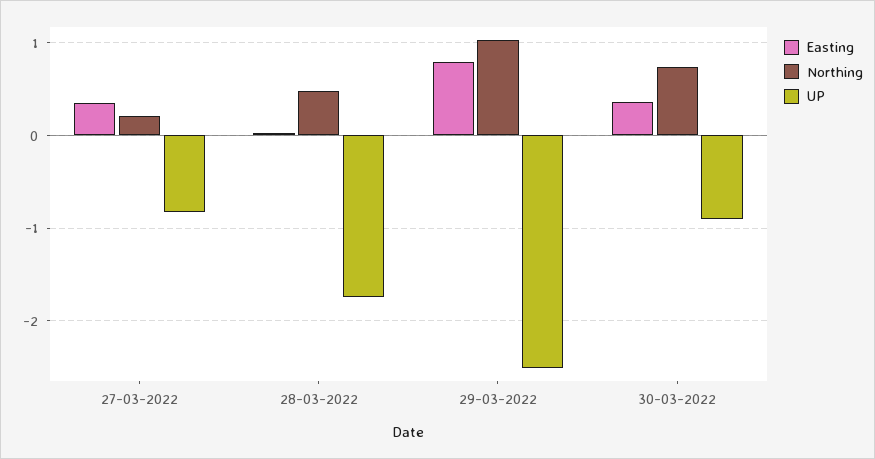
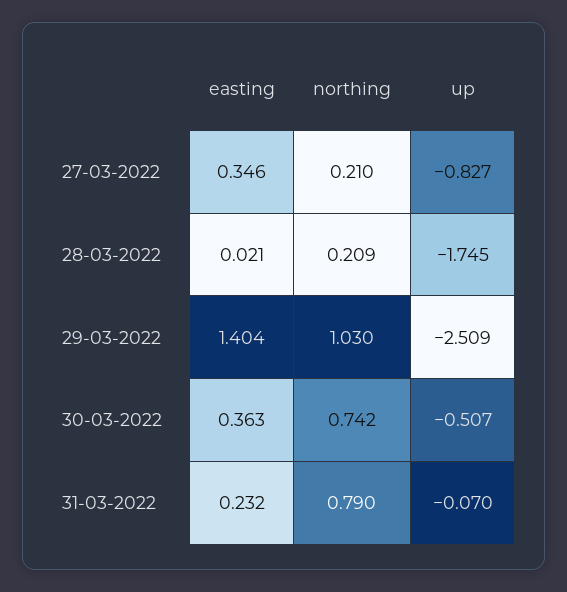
Northing, 28-03-2022: 0.5 -> 0.209
Easting, 29-03-2022: 0.8 -> 1.404
UP, 30-03-2022: -0.9 -> -0.507
Easting, 31-03-2022: none -> 0.232
Northing, 31-03-2022: none -> 0.79
UP, 31-03-2022: none -> -0.07

